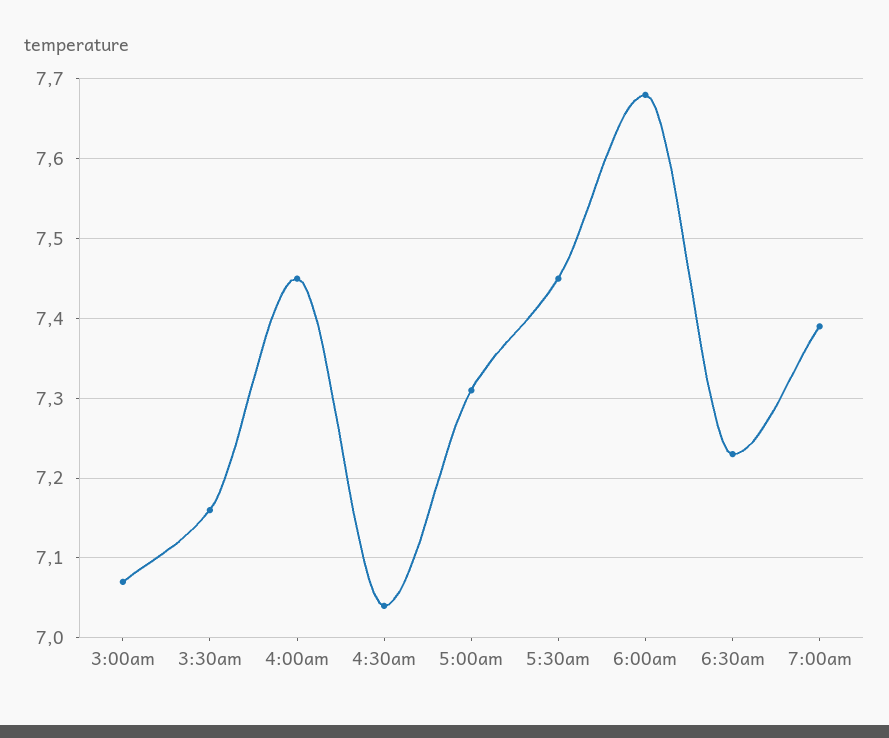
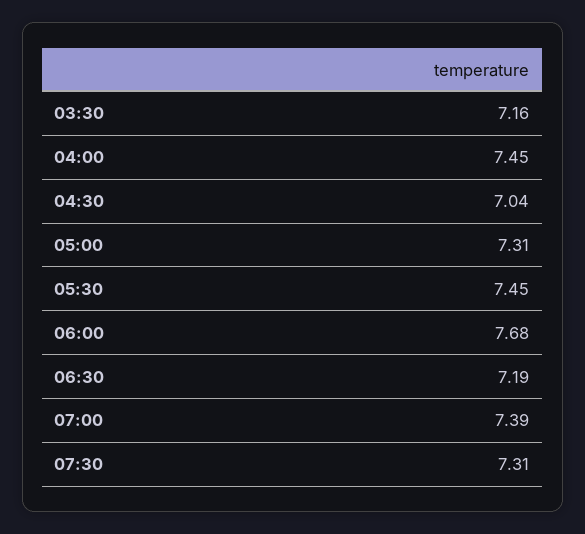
3:00am: 7.07 -> none
6:30am: 7.23 -> 7.19
07:30: none -> 7.31

